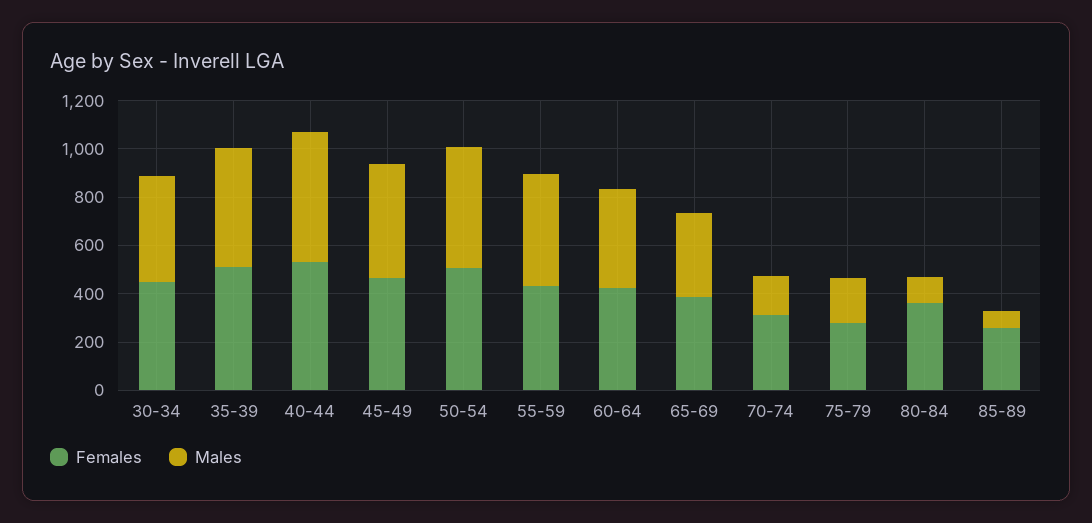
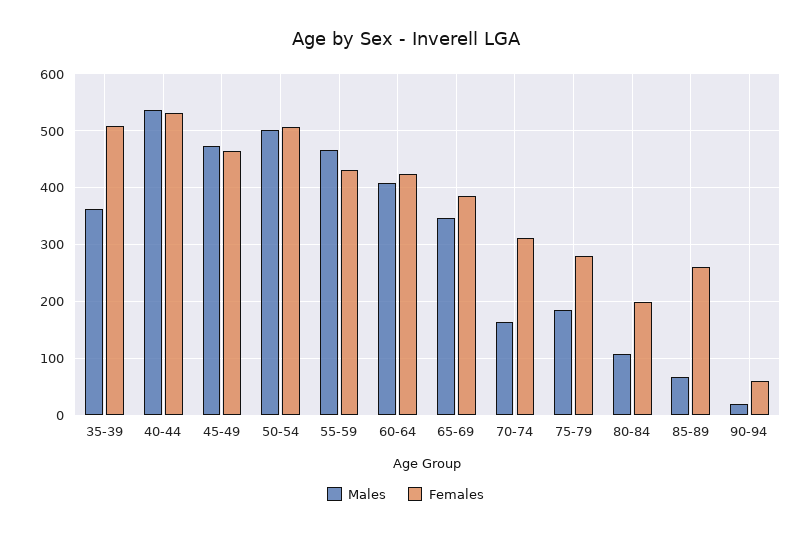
Females, 30-34: 450 -> none
Males, 30-34: 450 -> none
Males, 35-39: 500 -> 360
Females, 80-84: 350 -> 200
Males, 90-94: none -> 20
Females, 90-94: none -> 60

